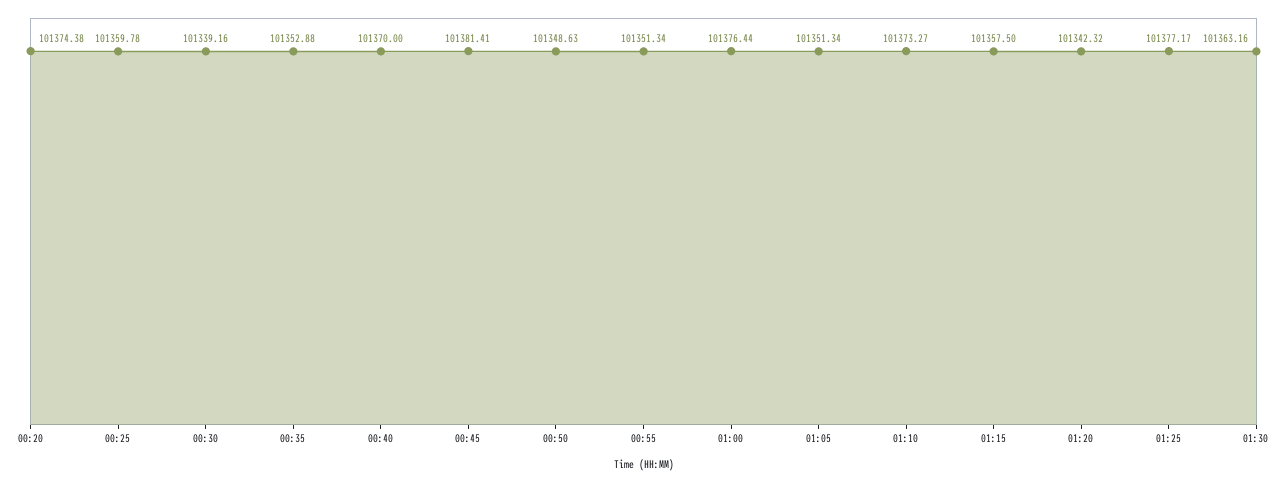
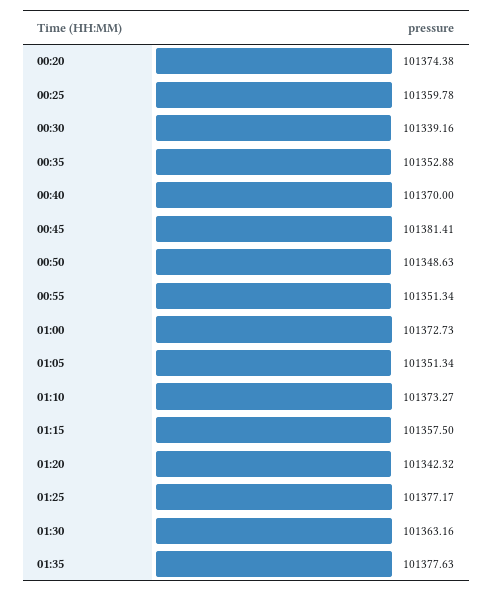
01:00: 101376.44 -> 101372.73
01:35: none -> 101377.63

